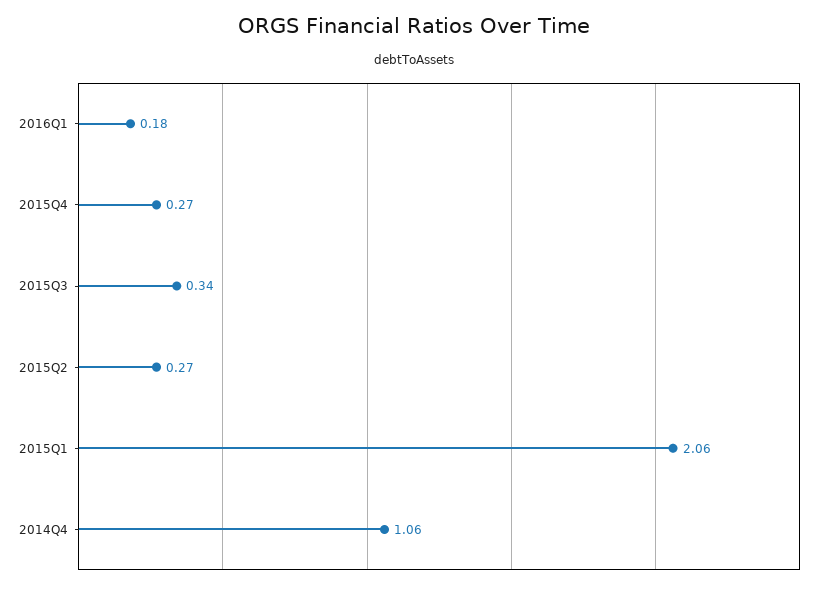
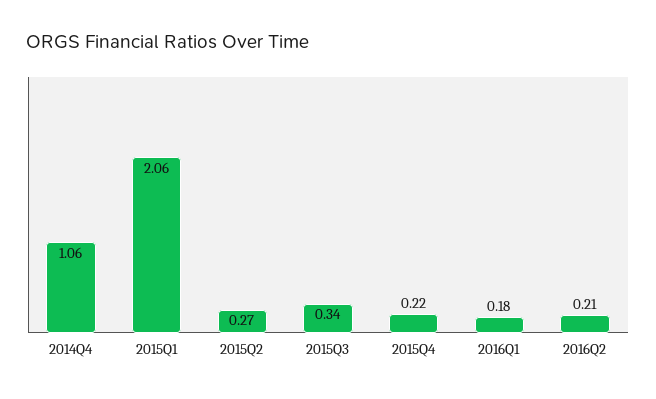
2015Q4: 0.27 -> 0.22
2016Q2: none -> 0.21

